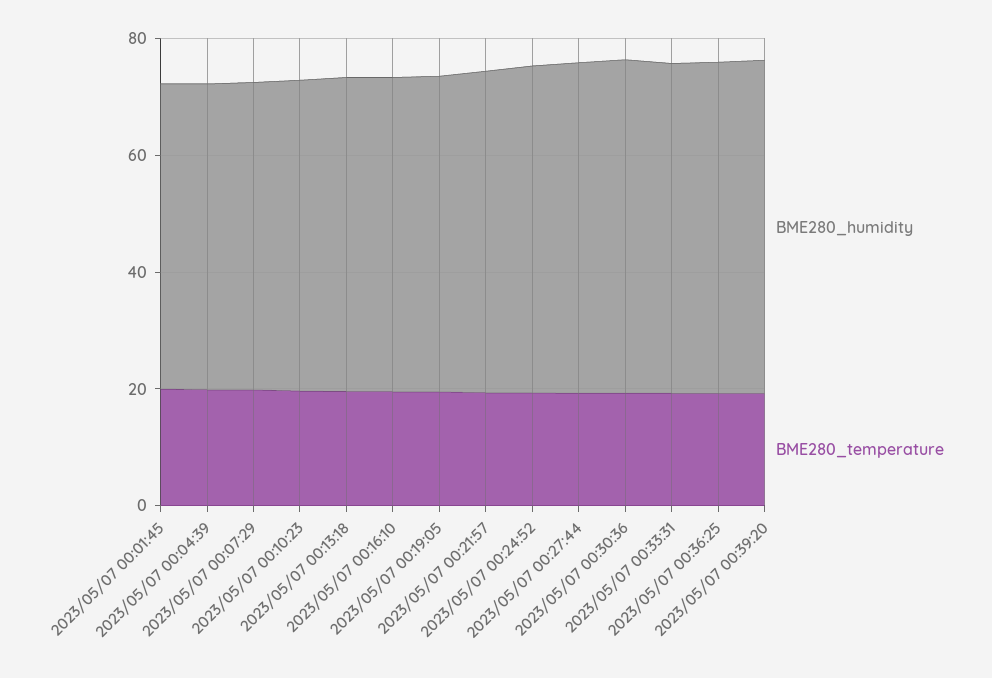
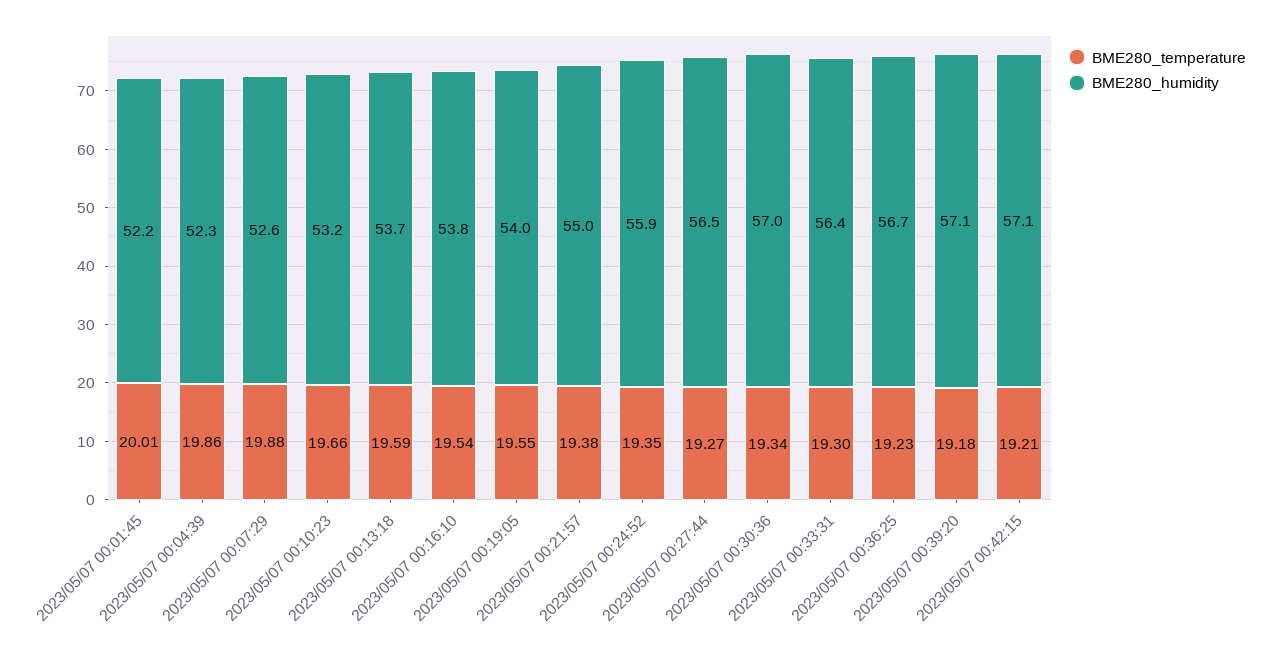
BME280_temperature, 2023/05/07 00:42:15: none -> 19.21
BME280_humidity, 2023/05/07 00:42:15: none -> 57.1

